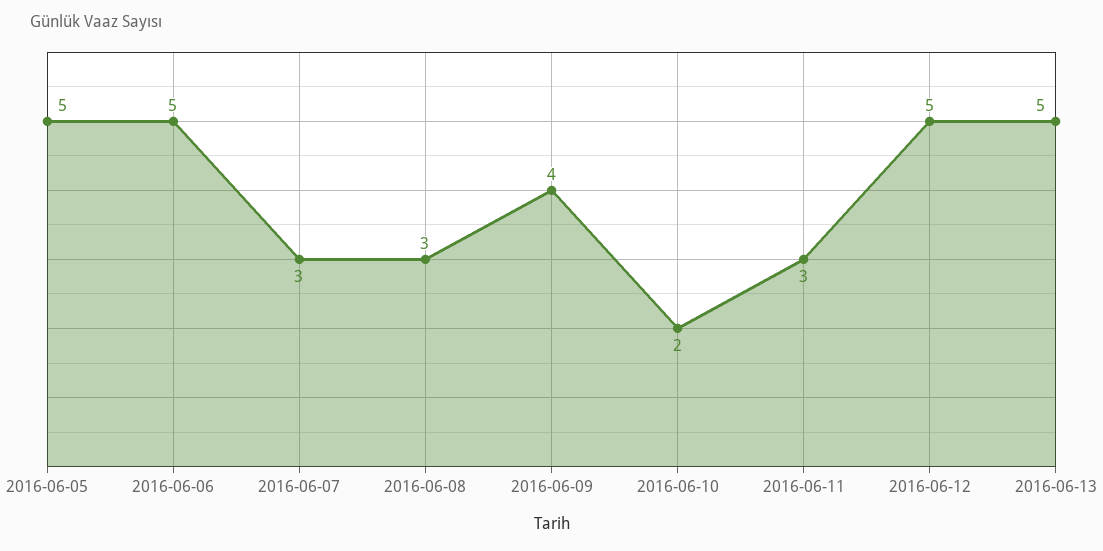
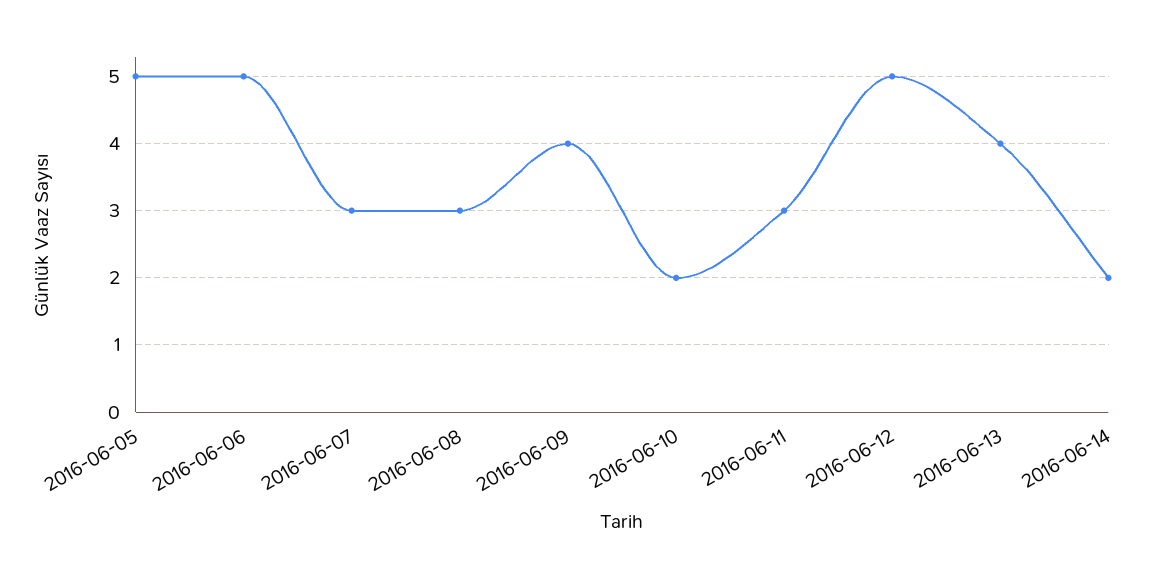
2016-06-13: 5 -> 4
2016-06-14: none -> 2

